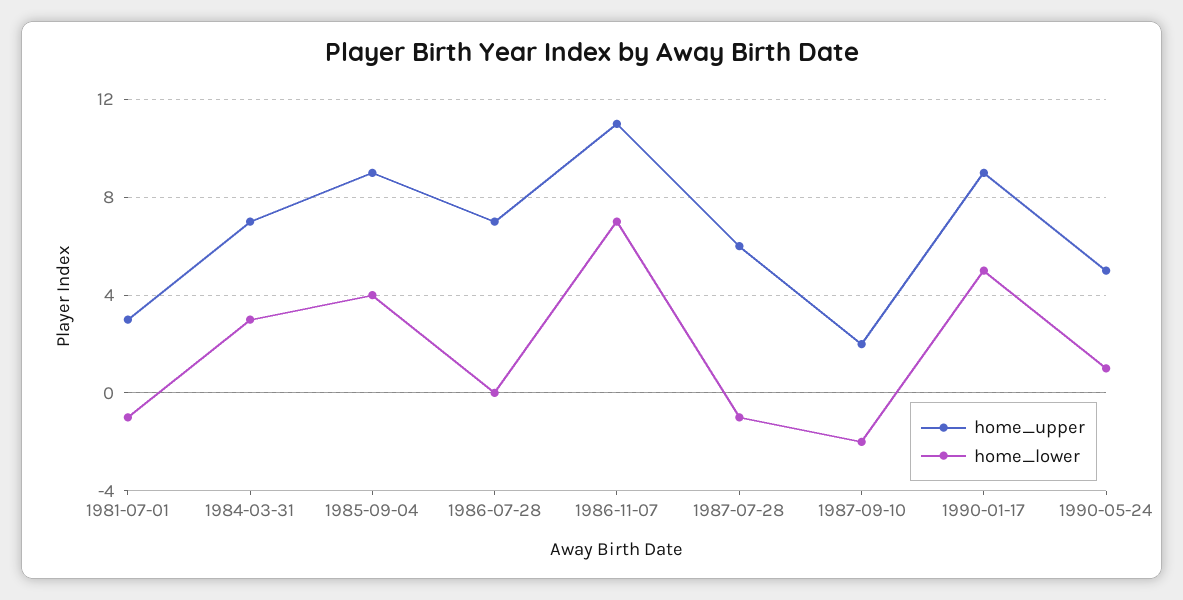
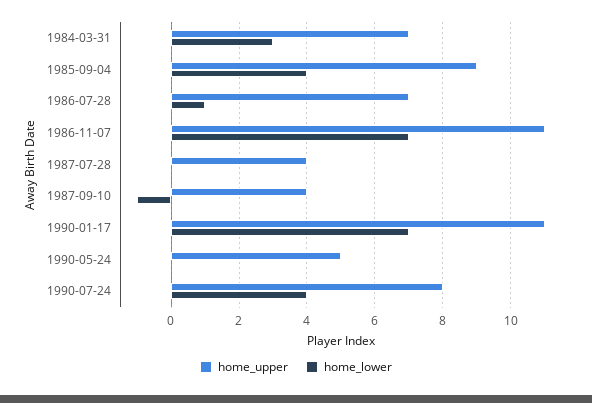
home_upper, 1981-07-01: 3 -> none
home_lower, 1981-07-01: -1 -> none
home_lower, 1986-07-28: 0 -> 1
home_upper, 1987-07-28: 6 -> 4
home_lower, 1987-07-28: -1 -> 0
home_upper, 1987-09-10: 2 -> 4
home_lower, 1987-09-10: -2 -> -1
home_upper, 1990-01-17: 9 -> 11
home_lower, 1990-01-17: 5 -> 7
home_lower, 1990-05-24: 1 -> 0
home_upper, 1990-07-24: none -> 8
home_lower, 1990-07-24: none -> 4

